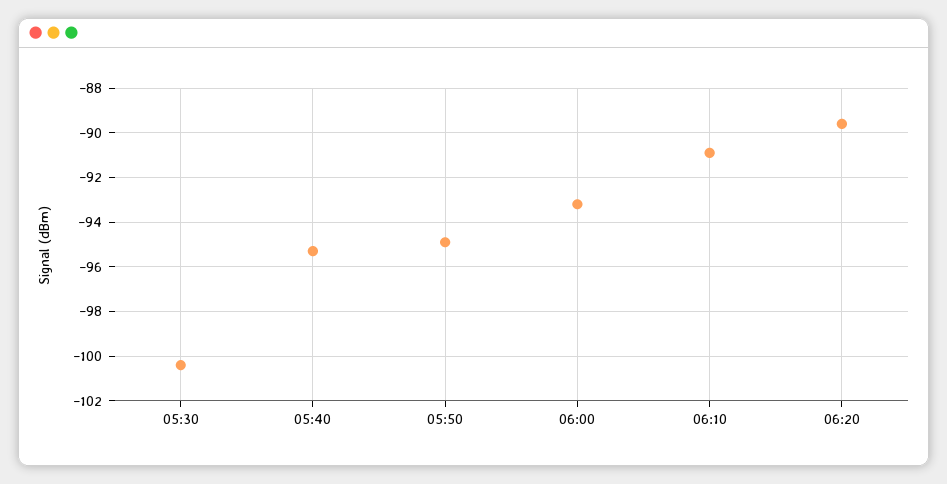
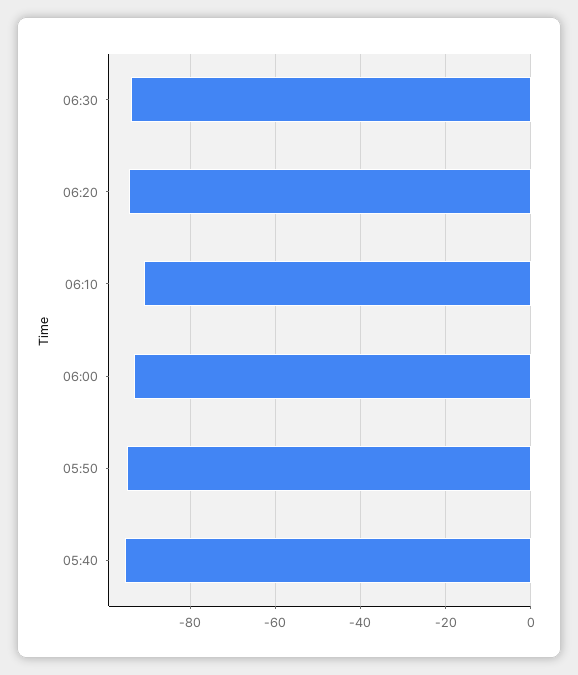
05:30: -100.5 -> none
06:20: -89.5 -> -94
06:30: none -> -94

